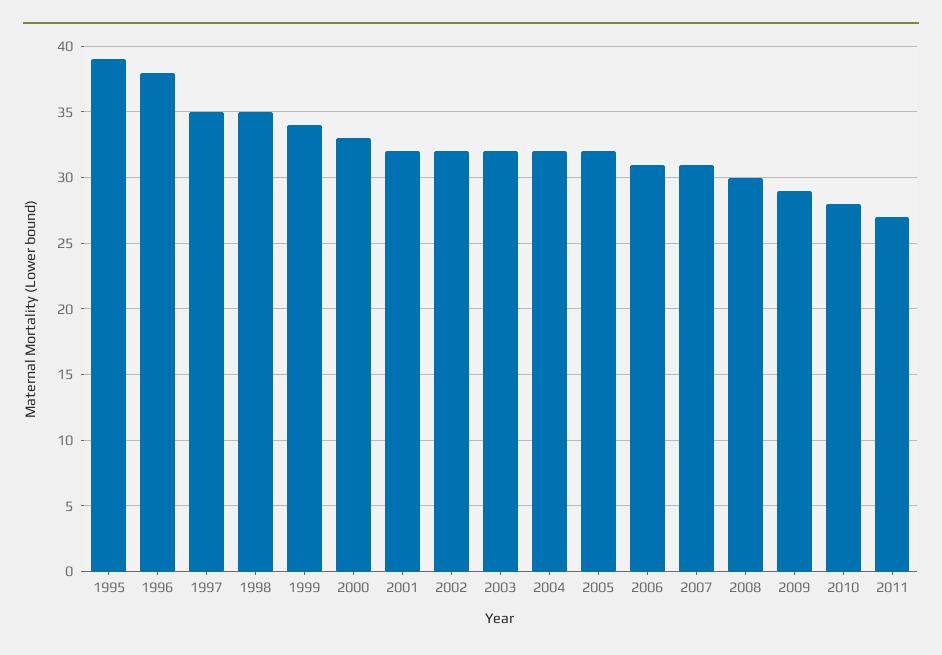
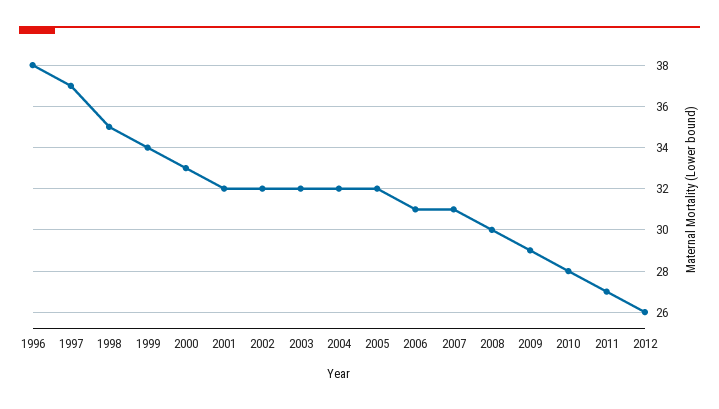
1995: 39 -> none
1997: 35 -> 37
2012: none -> 26

